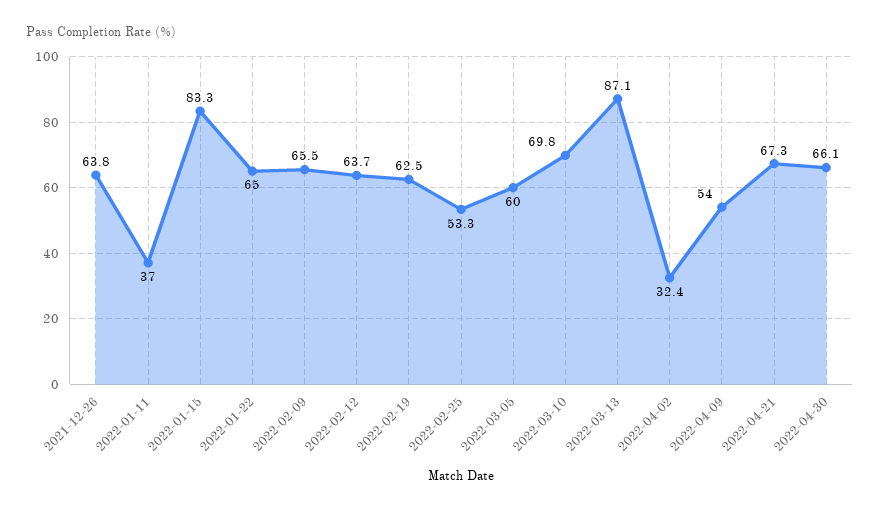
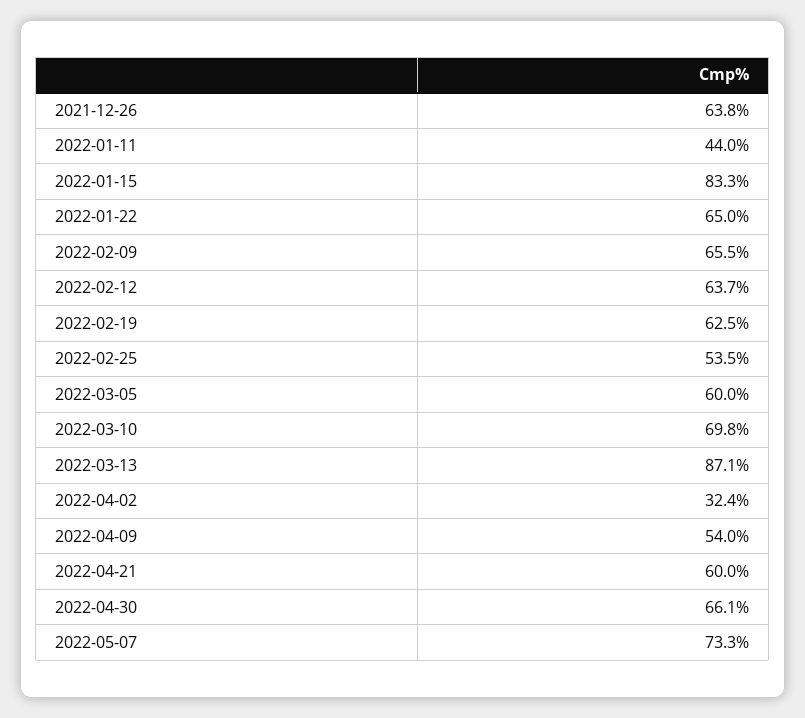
2022-01-11: 37 -> 44
2022-02-25: 53.3 -> 53.5
2022-04-21: 67.3 -> 60
2022-05-07: none -> 73.3

